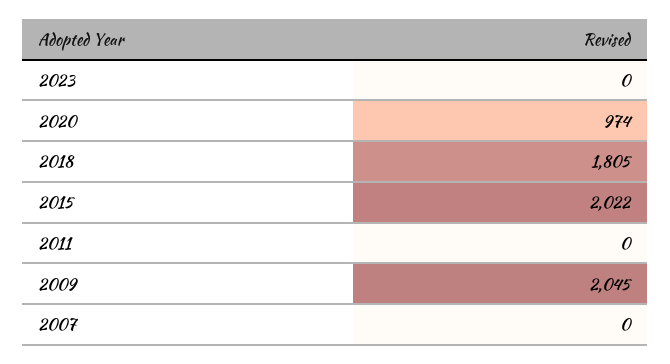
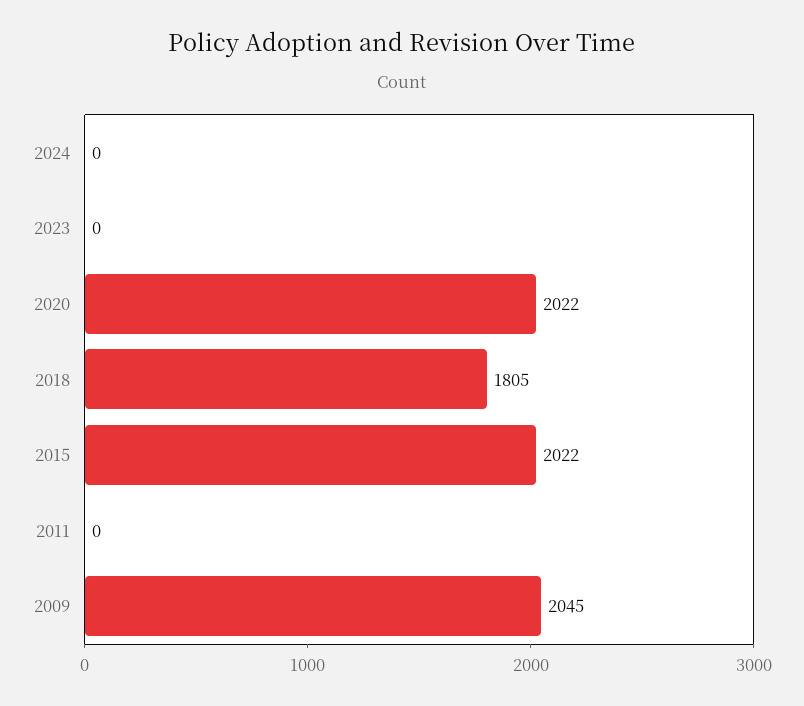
2020: 974 -> 2022
2007: 0 -> none
2024: none -> 0

